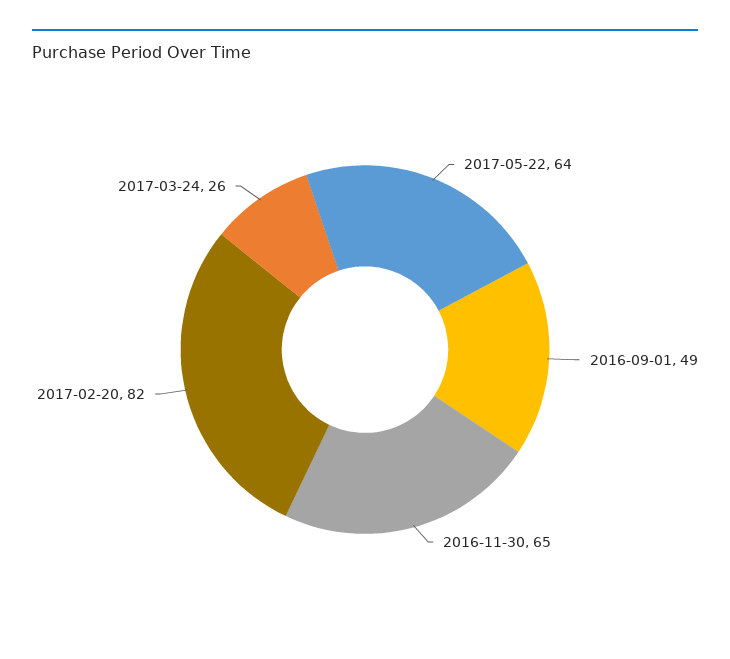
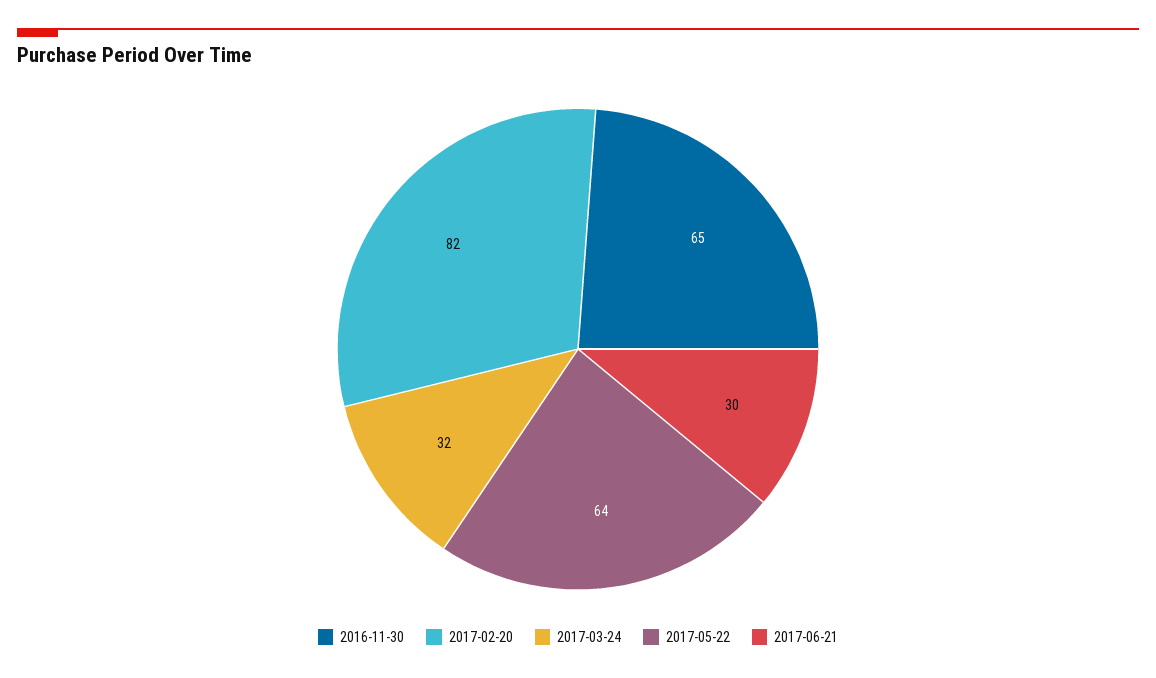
2016-09-01: 49 -> none
2017-03-24: 26 -> 32
2017-06-21: none -> 30

